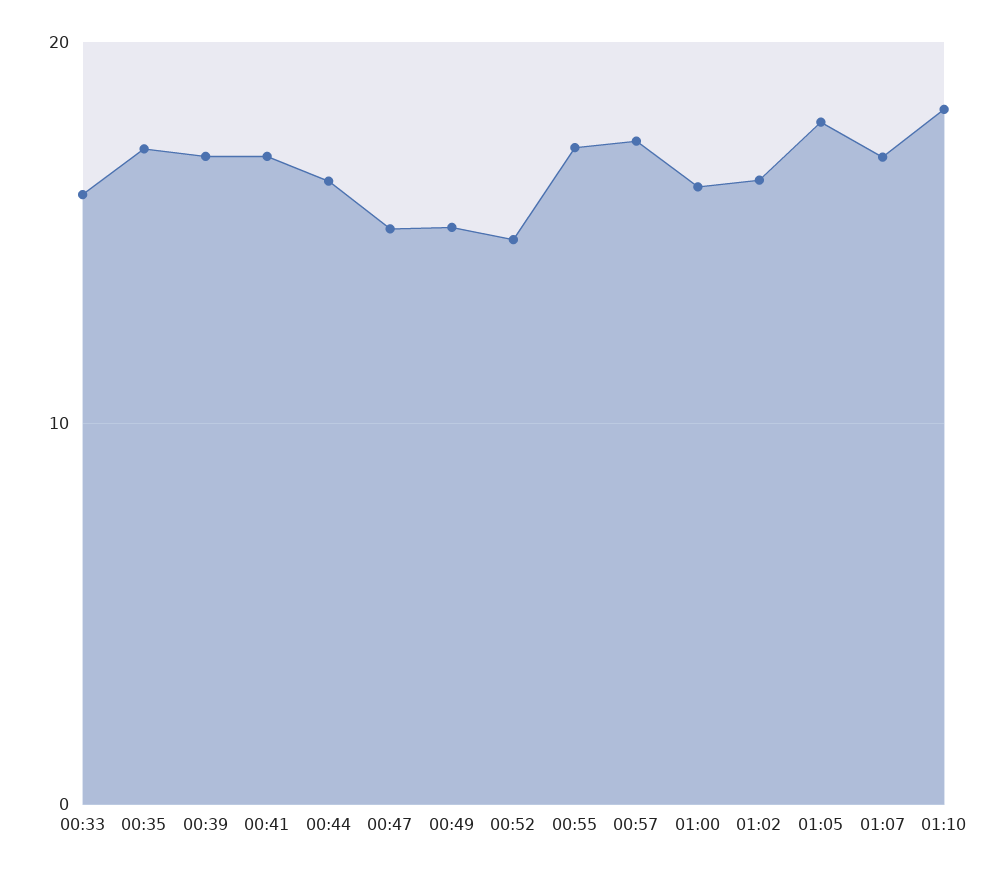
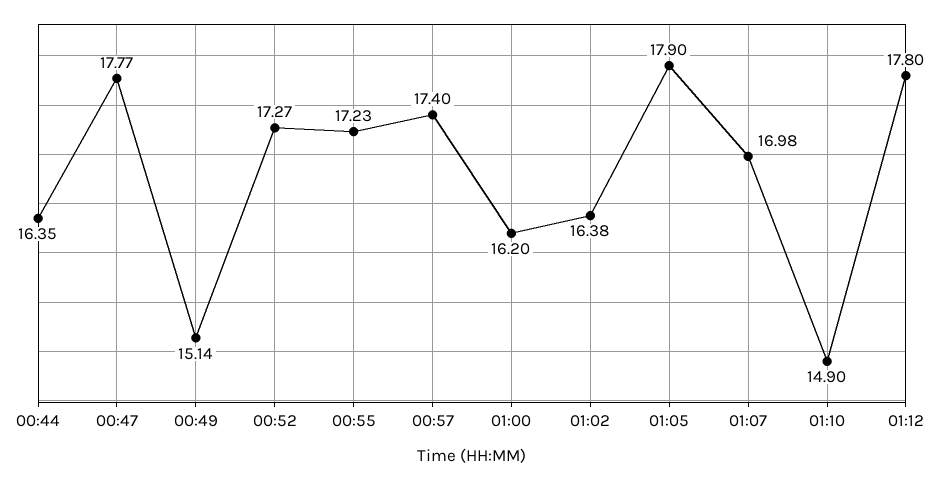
00:33: 16 -> none
00:35: 17 -> none
00:39: 17 -> none
00:41: 17 -> none
00:47: 15 -> 17.77
00:52: 15 -> 17.27
01:10: 18 -> 14.9
01:12: none -> 17.8

